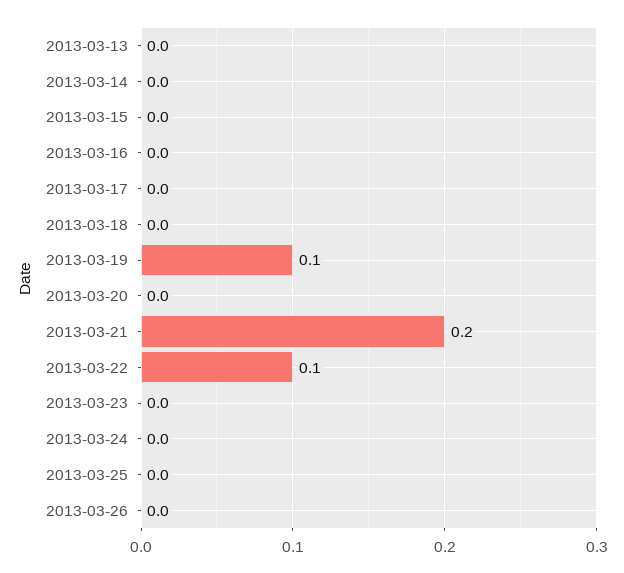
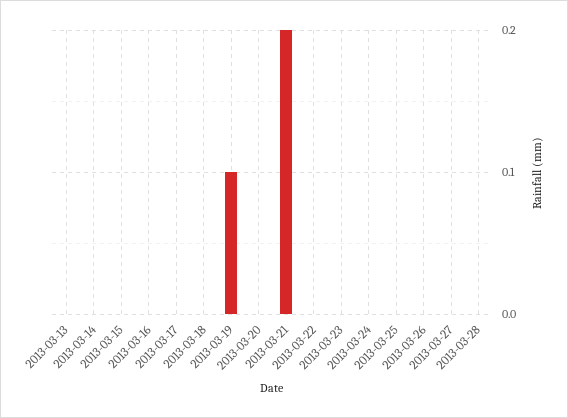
2013-03-22: 0.1 -> 0
2013-03-27: none -> 0
2013-03-28: none -> 0

